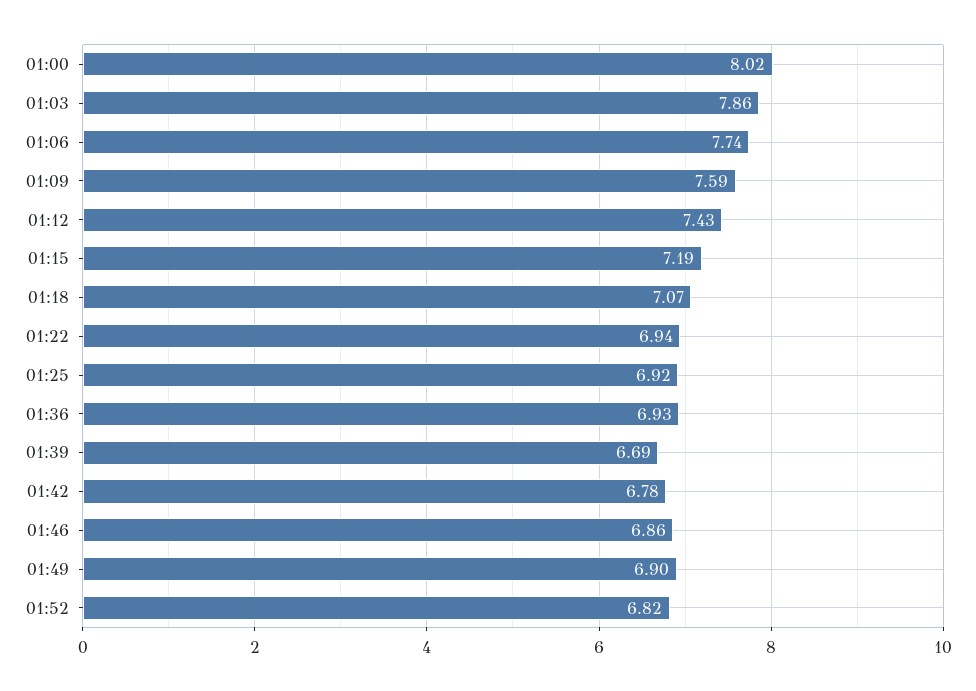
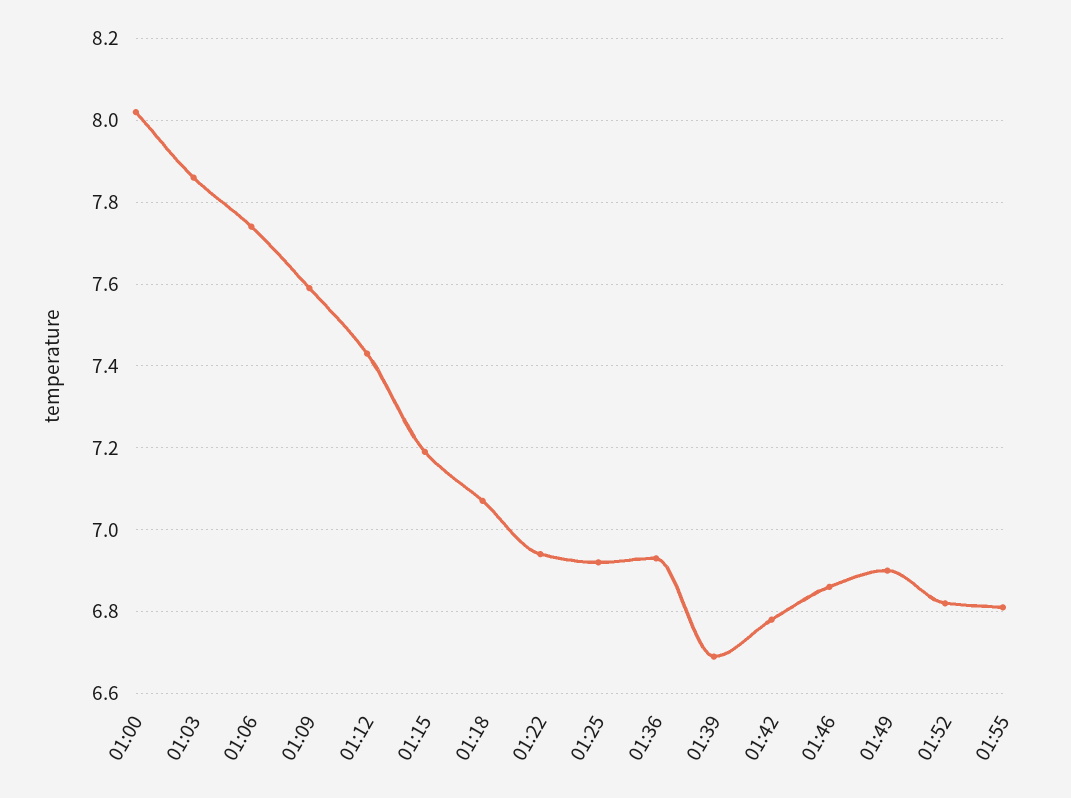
01:55: none -> 6.8

